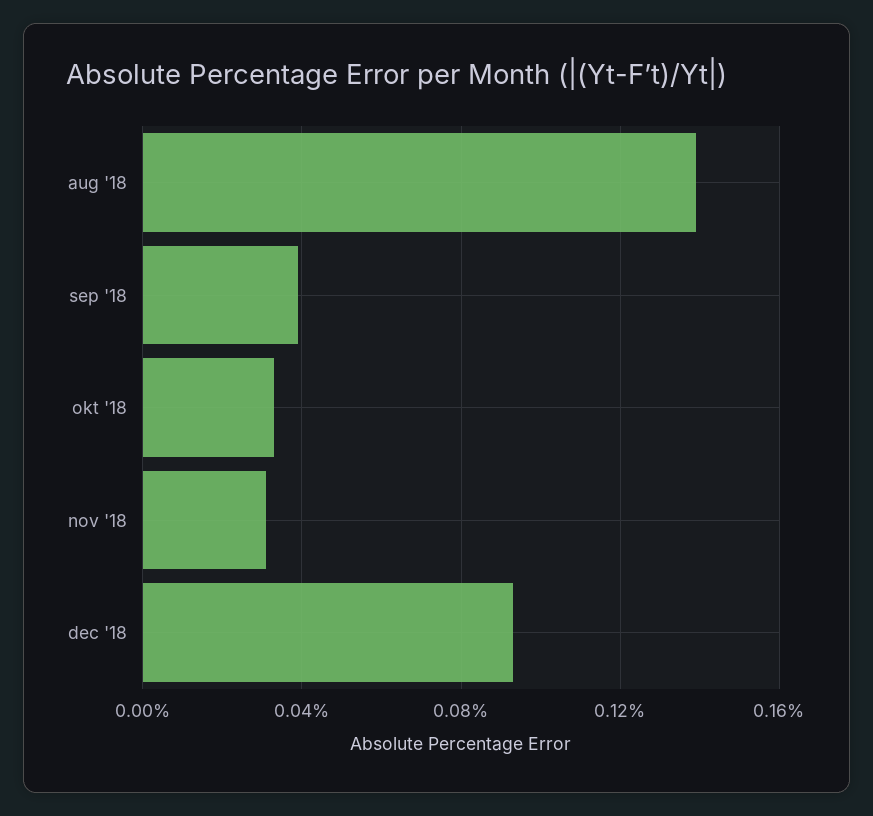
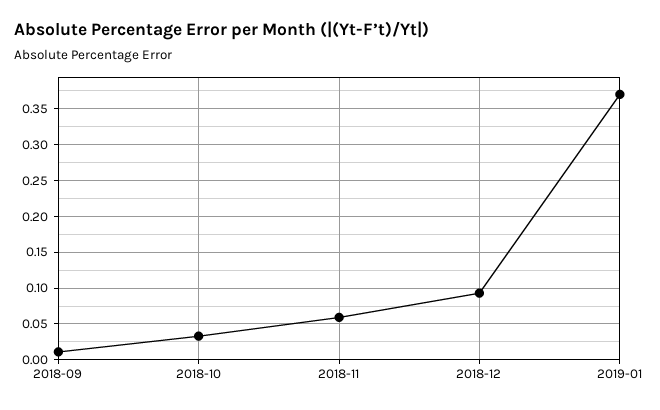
aug '18: 0.14 -> none
sep '18: 0.04 -> 0.01
nov '18: 0.03 -> 0.06
2019-01: none -> 0.37

